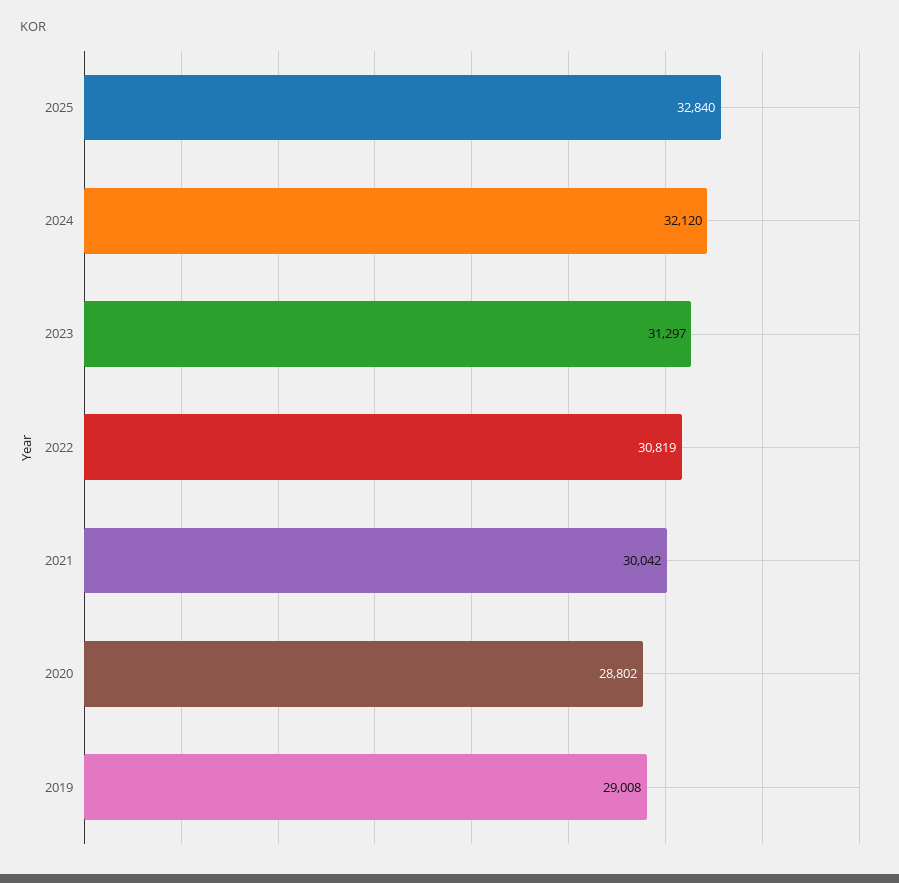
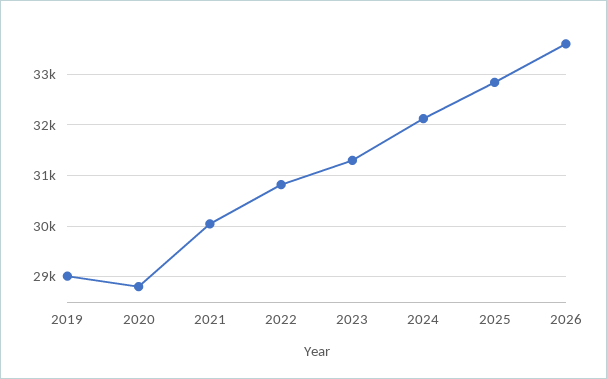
2026: none -> 33600

